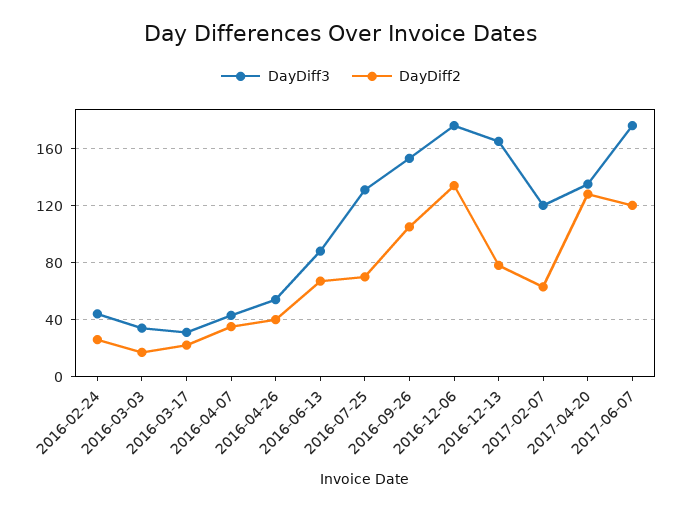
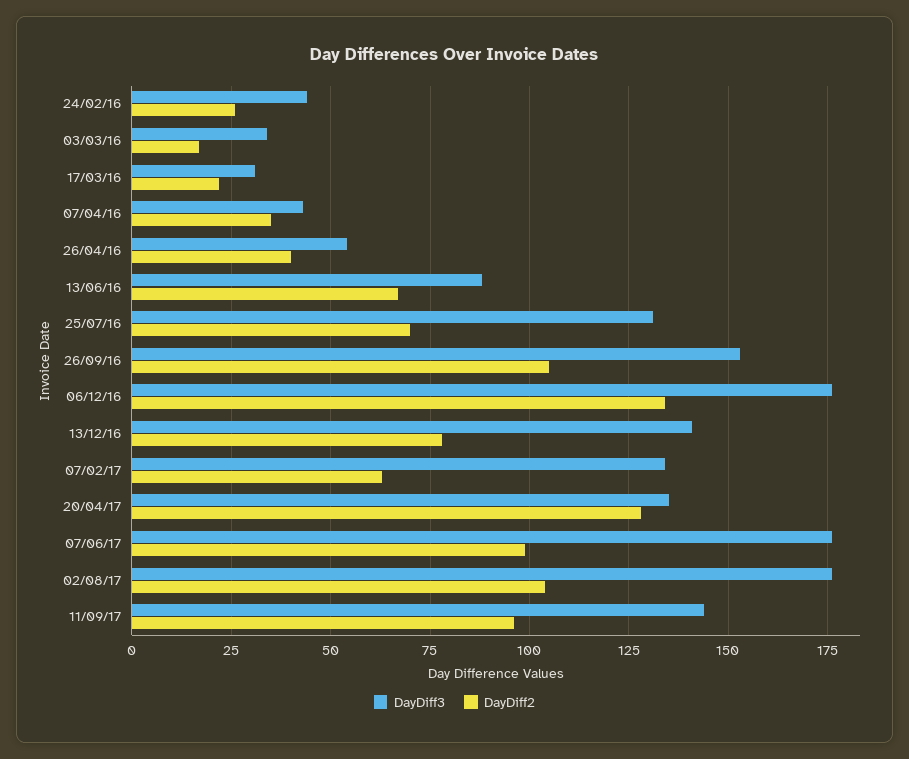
DayDiff3, 2016-12-13: 165 -> 140
DayDiff3, 2017-02-07: 120 -> 135
DayDiff2, 2017-06-07: 120 -> 100
DayDiff3, 02/08/17: none -> 175
DayDiff2, 02/08/17: none -> 105
DayDiff3, 11/09/17: none -> 145
DayDiff2, 11/09/17: none -> 95

